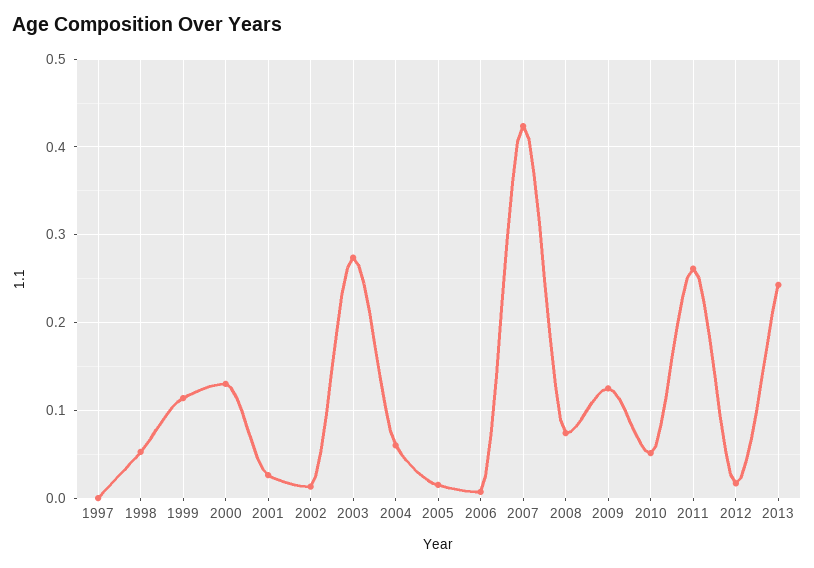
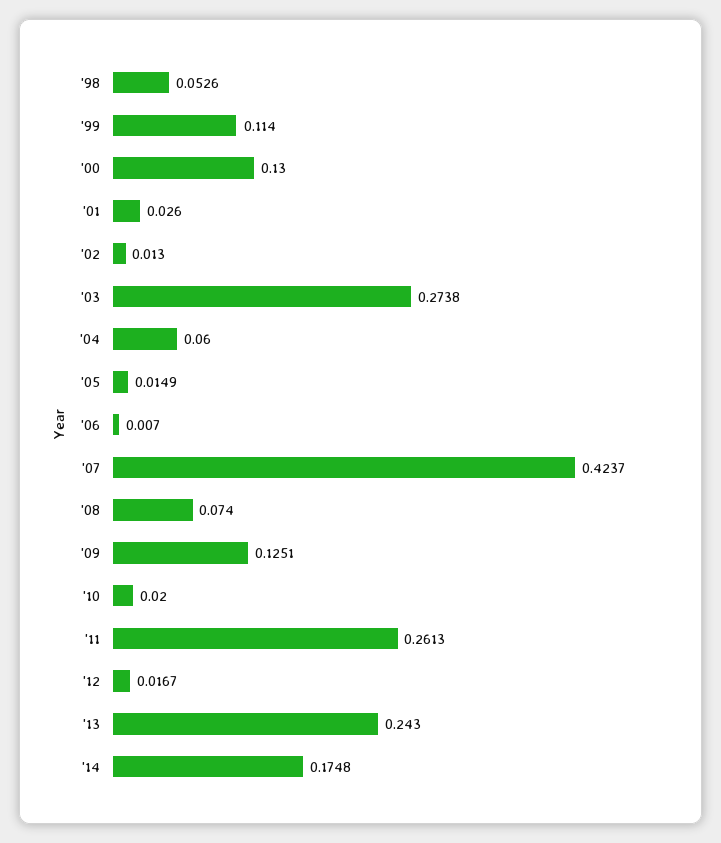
1997: 0 -> none
2010: 0.05 -> 0.02
'14: none -> 0.1748

